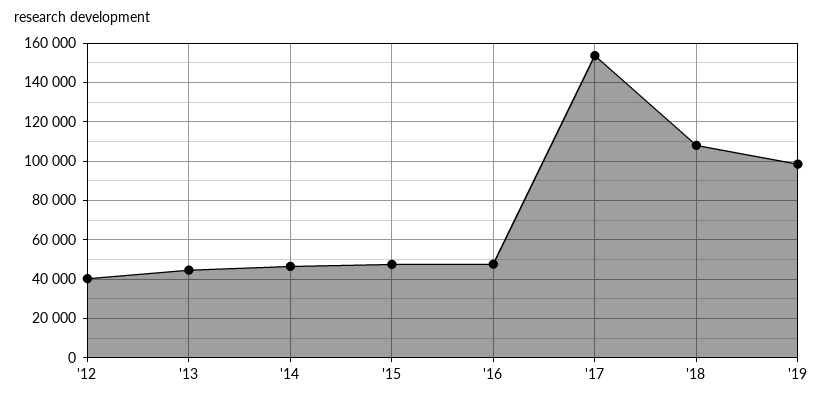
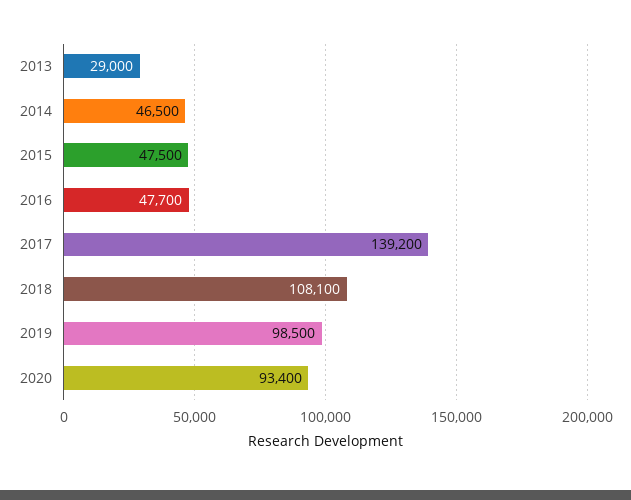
'12: 40000 -> none
'13: 45000 -> 29000
'17: 155000 -> 139200
2020: none -> 93400

